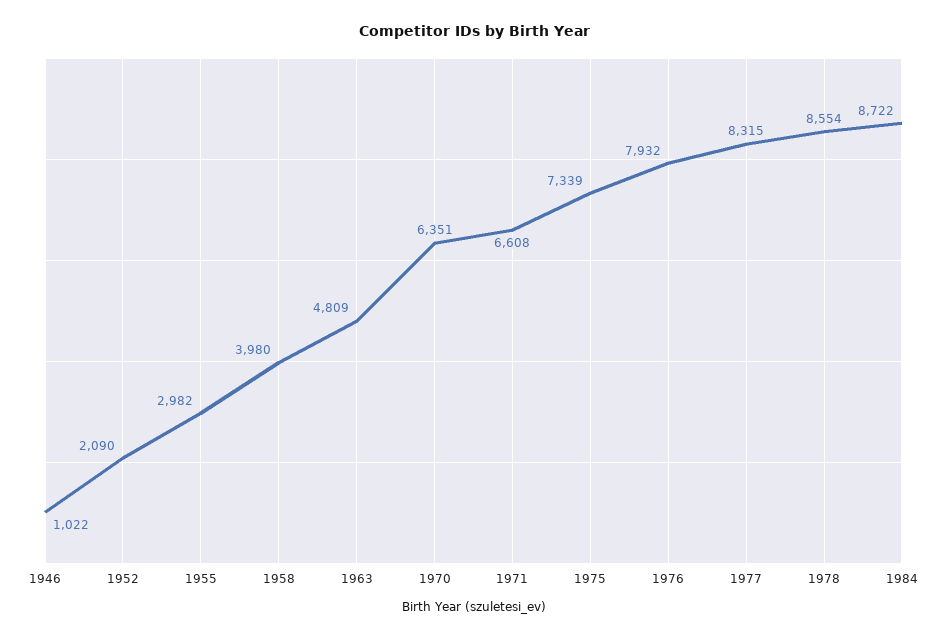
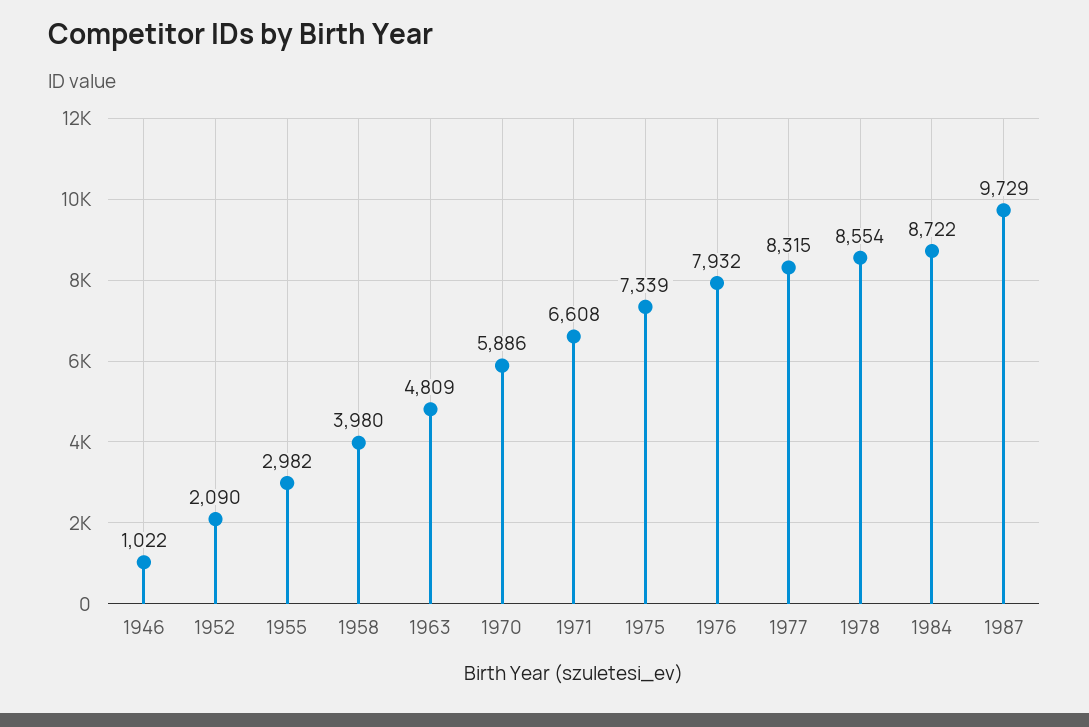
1970: 6351 -> 5886
1987: none -> 9729

